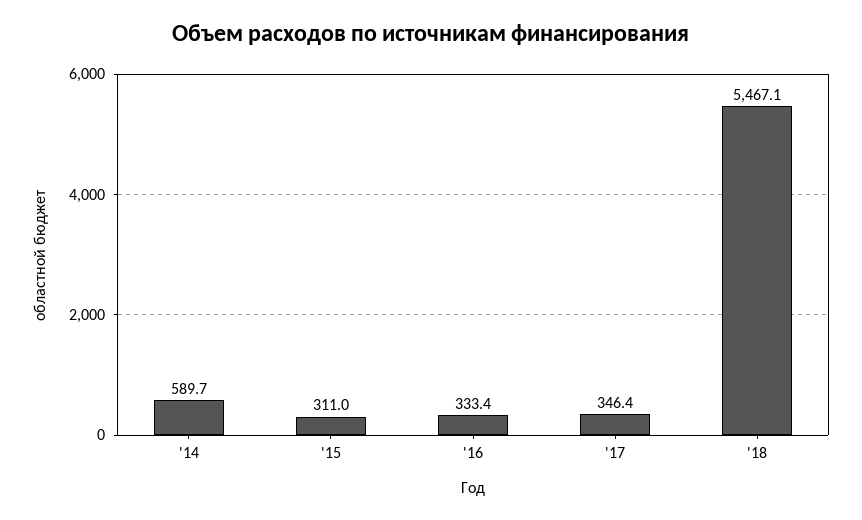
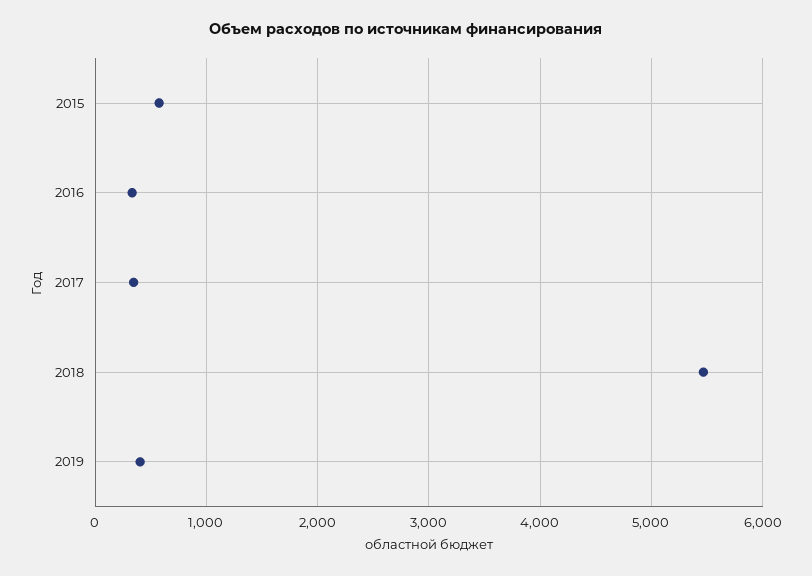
'14: 589.7 -> none
'15: 311 -> 600
2019: none -> 400

